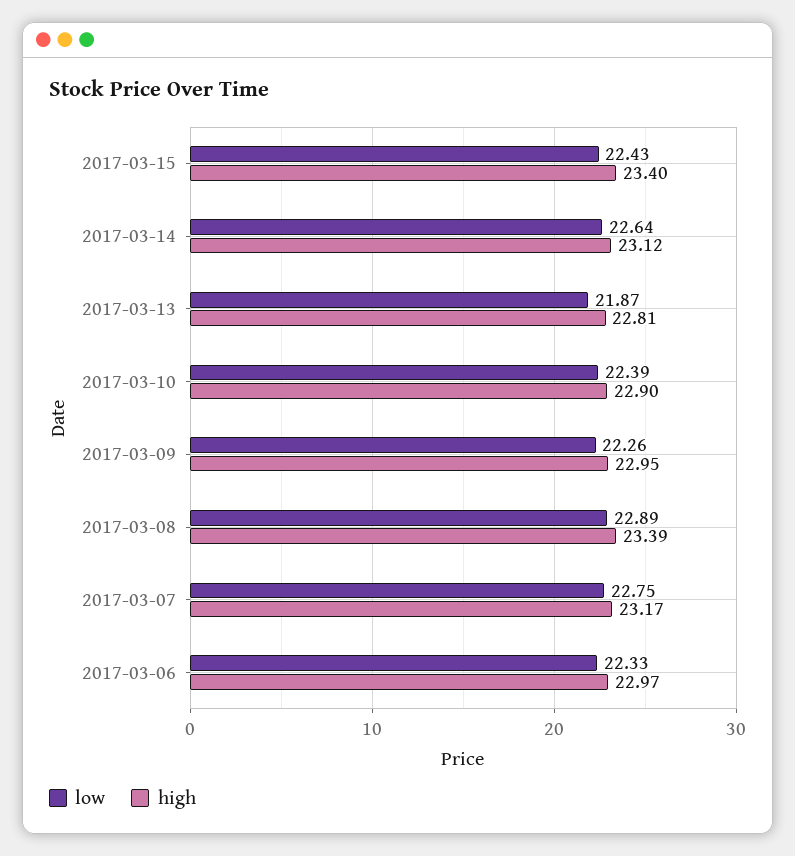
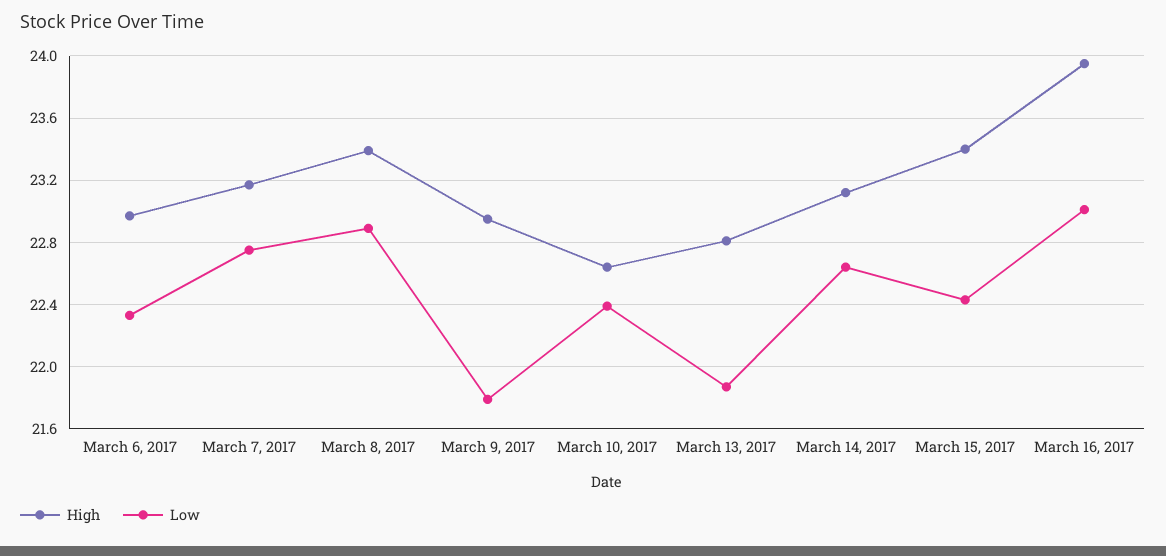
high, 2017-03-10: 22.9 -> 22.65
low, 2017-03-09: 22.26 -> 21.8
high, March 16, 2017: none -> 23.95
low, March 16, 2017: none -> 23

